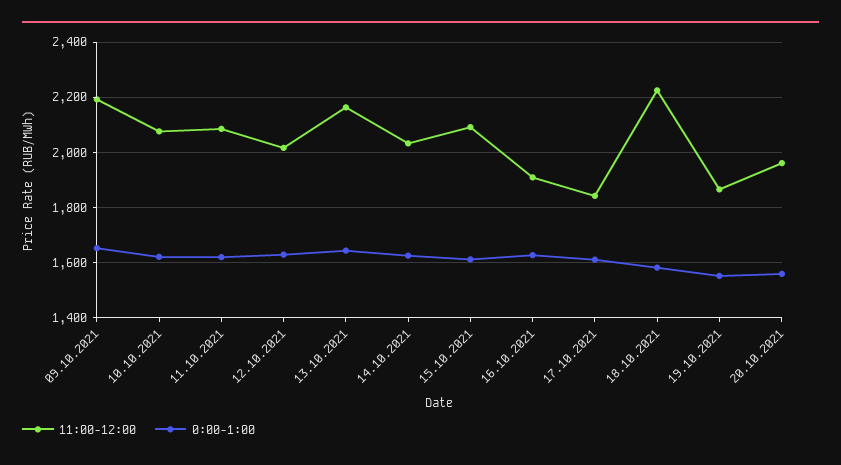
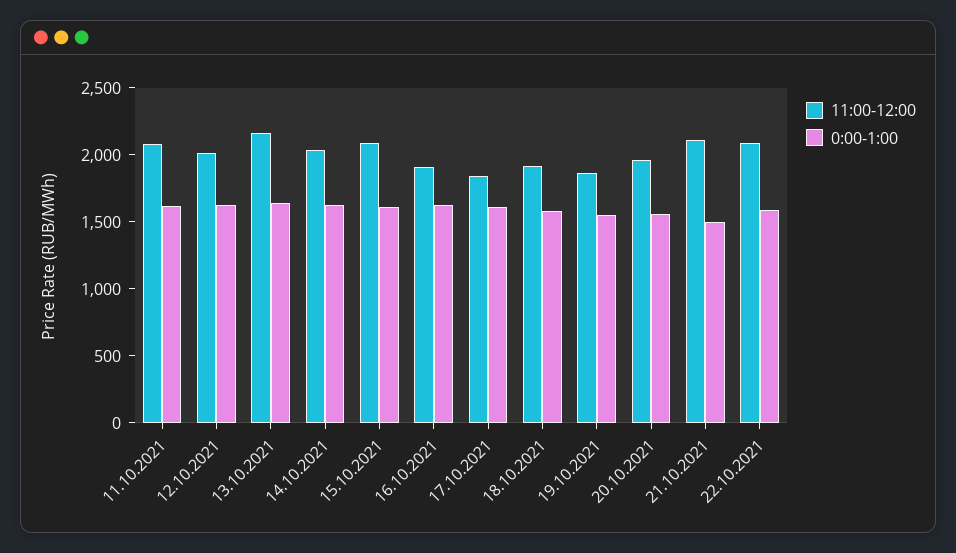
11:00-12:00, 09.10.2021: 2200 -> none
0:00-1:00, 09.10.2021: 1650 -> none
11:00-12:00, 10.10.2021: 2075 -> none
0:00-1:00, 10.10.2021: 1625 -> none
11:00-12:00, 18.10.2021: 2225 -> 1900
11:00-12:00, 21.10.2021: none -> 2100
0:00-1:00, 21.10.2021: none -> 1500
11:00-12:00, 22.10.2021: none -> 2100
0:00-1:00, 22.10.2021: none -> 1600

